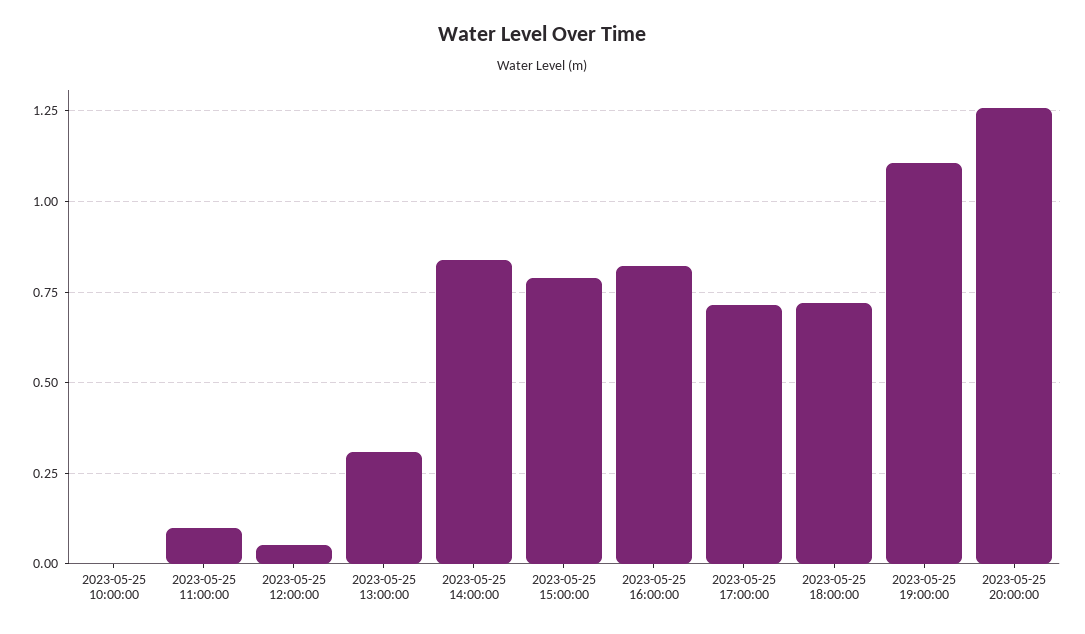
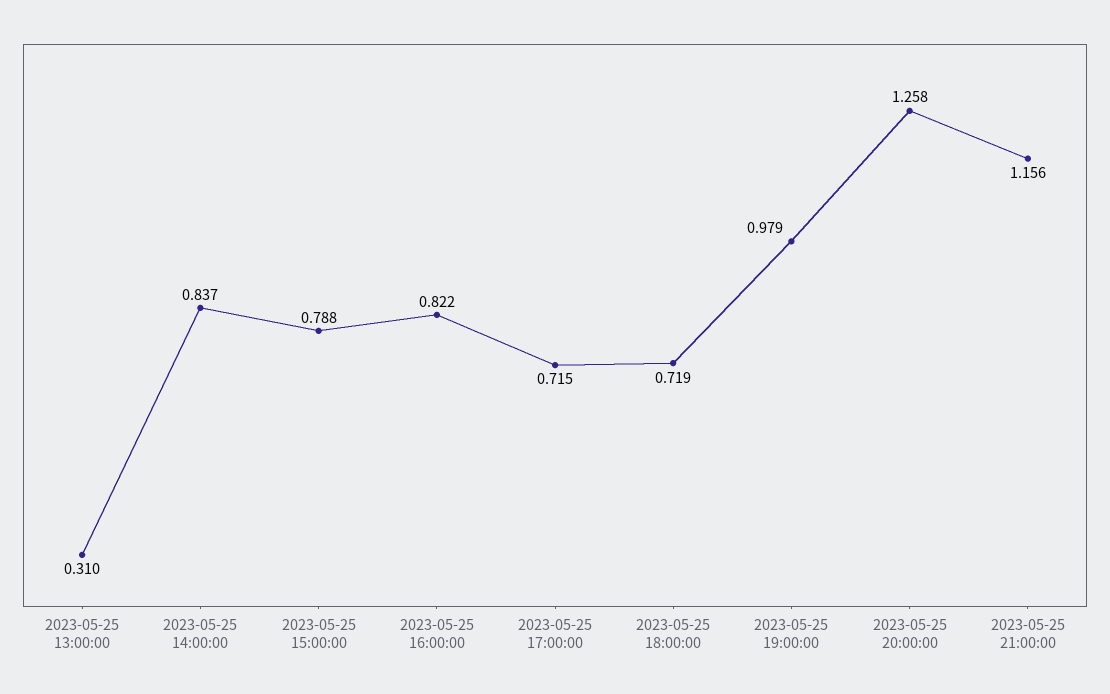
2023-05-25 10:00:00: 0 -> none
2023-05-25 11:00:00: 0.1 -> none
2023-05-25 12:00:00: 0.05 -> none
2023-05-25 19:00:00: 1.1 -> 0.979
2023-05-25 21:00:00: none -> 1.156

